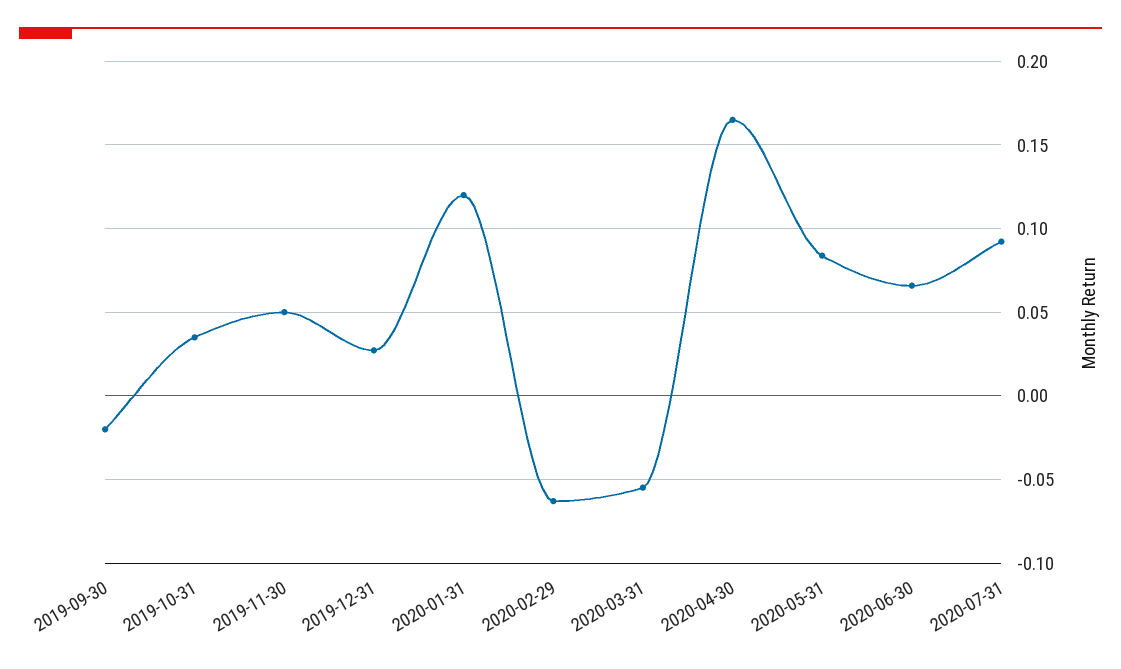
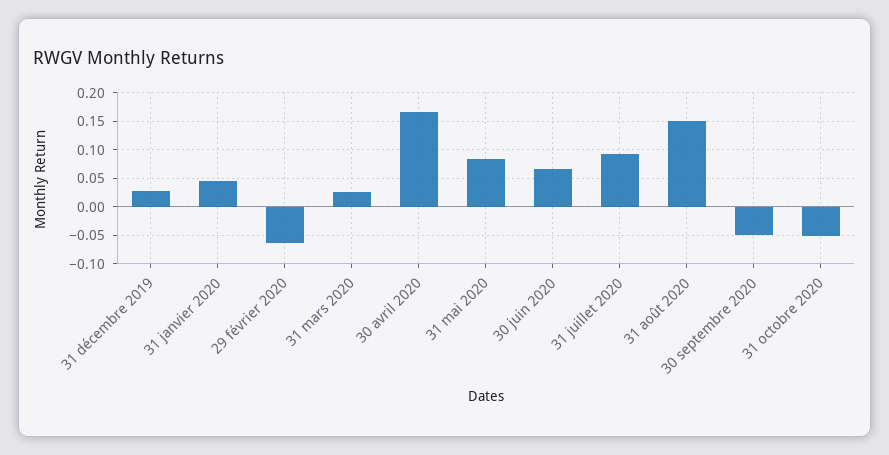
2019-09-30: -0.02 -> none
2019-10-31: 0.035 -> none
2019-11-30: 0.05 -> none
2020-01-31: 0.12 -> 0.05
2020-03-31: -0.055 -> 0.025
31 août 2020: none -> 0.15
30 septembre 2020: none -> -0.05
31 octobre 2020: none -> -0.05

